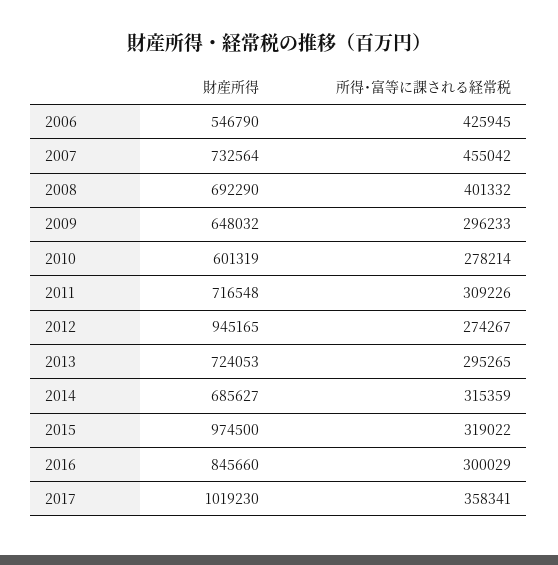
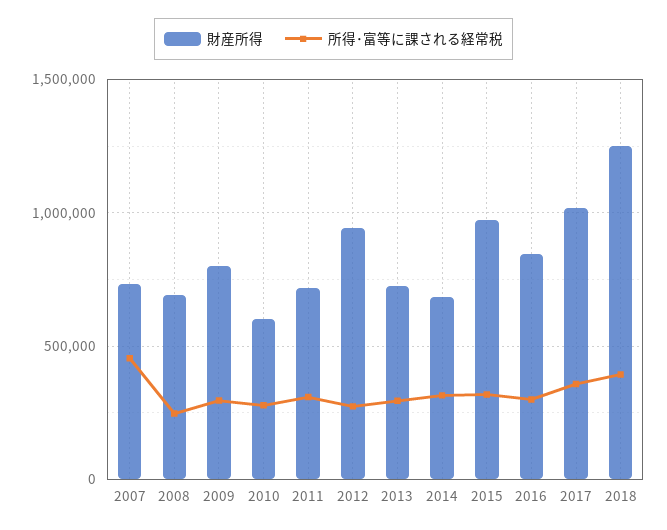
財産所得, 2006: 546790 -> none
所得･富等に課される経常税, 2006: 425945 -> none
所得･富等に課される経常税, 2008: 401332 -> 250000
財産所得, 2009: 648032 -> 800000
財産所得, 2018: none -> 1250000
所得･富等に課される経常税, 2018: none -> 400000

